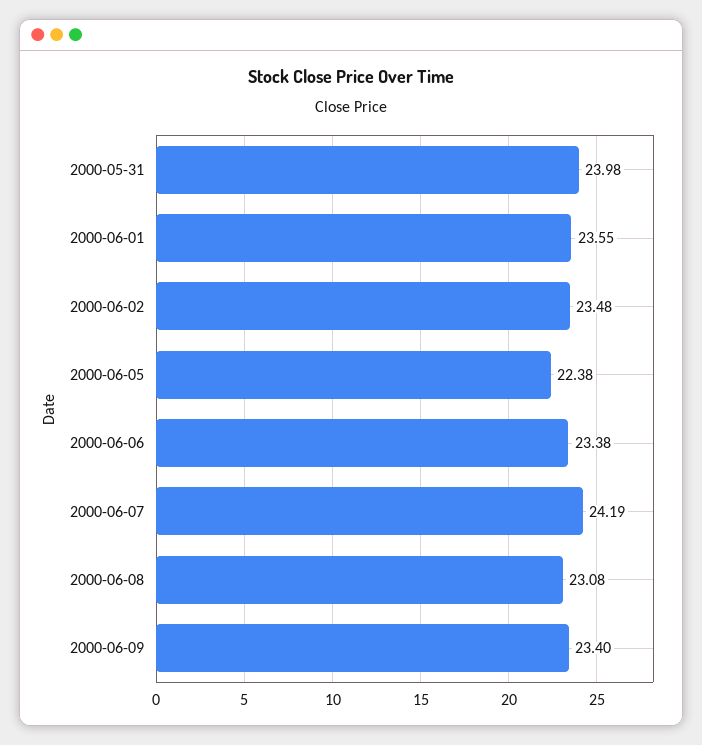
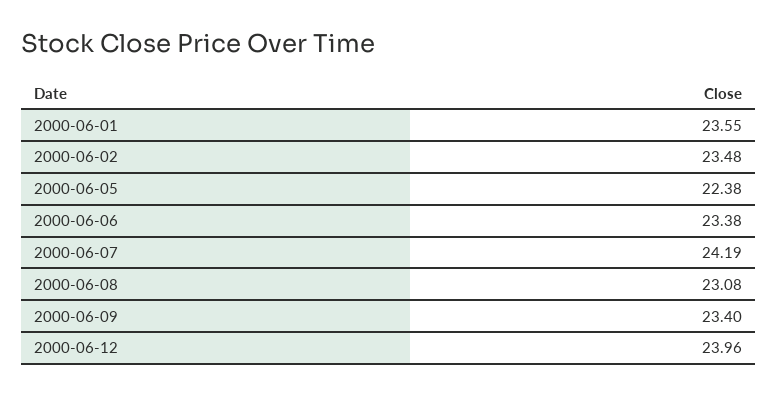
2000-05-31: 23.98 -> none
2000-06-12: none -> 23.96

